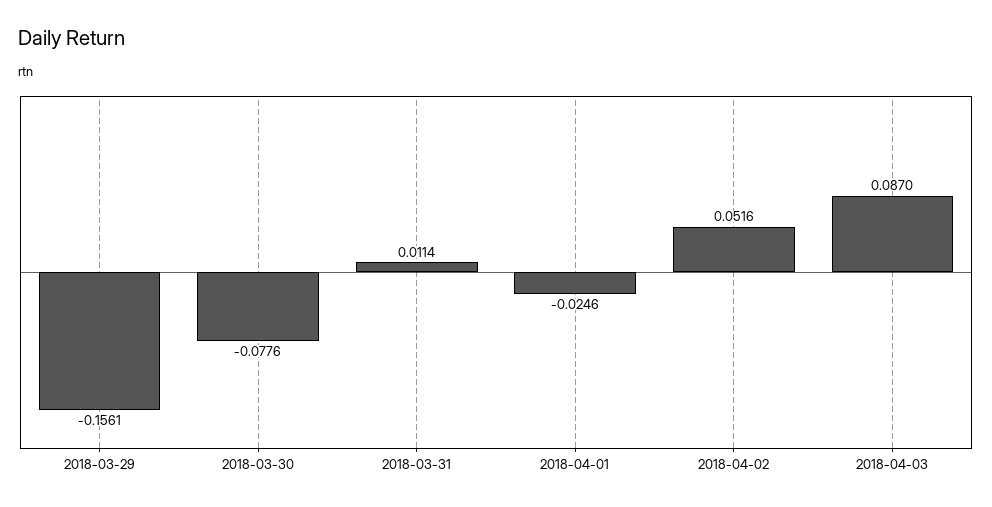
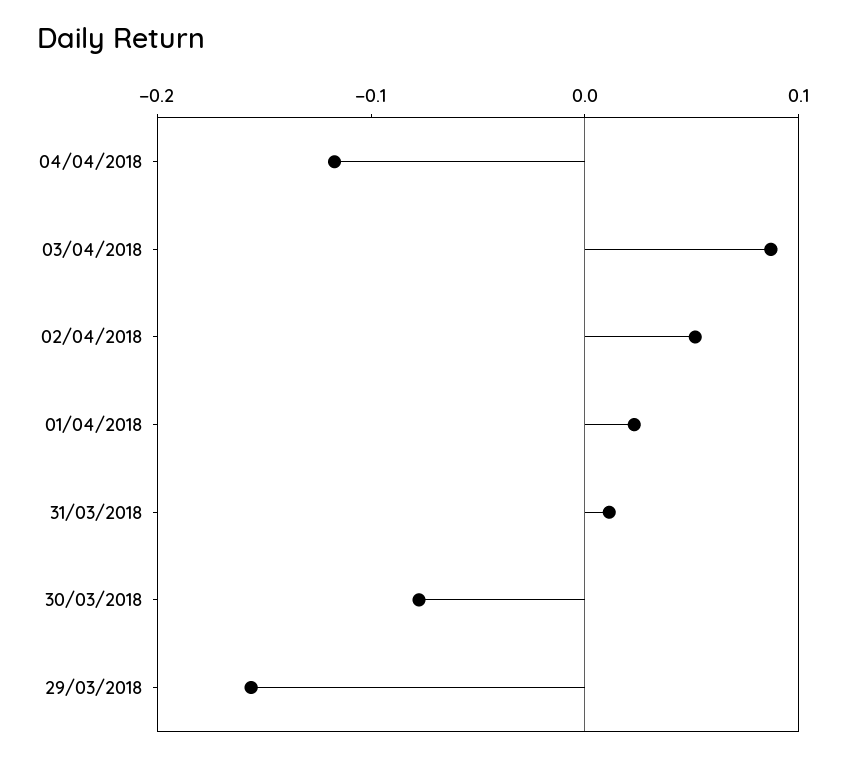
2018-04-01: -0.0246 -> 0.02
04/04/2018: none -> -0.12

